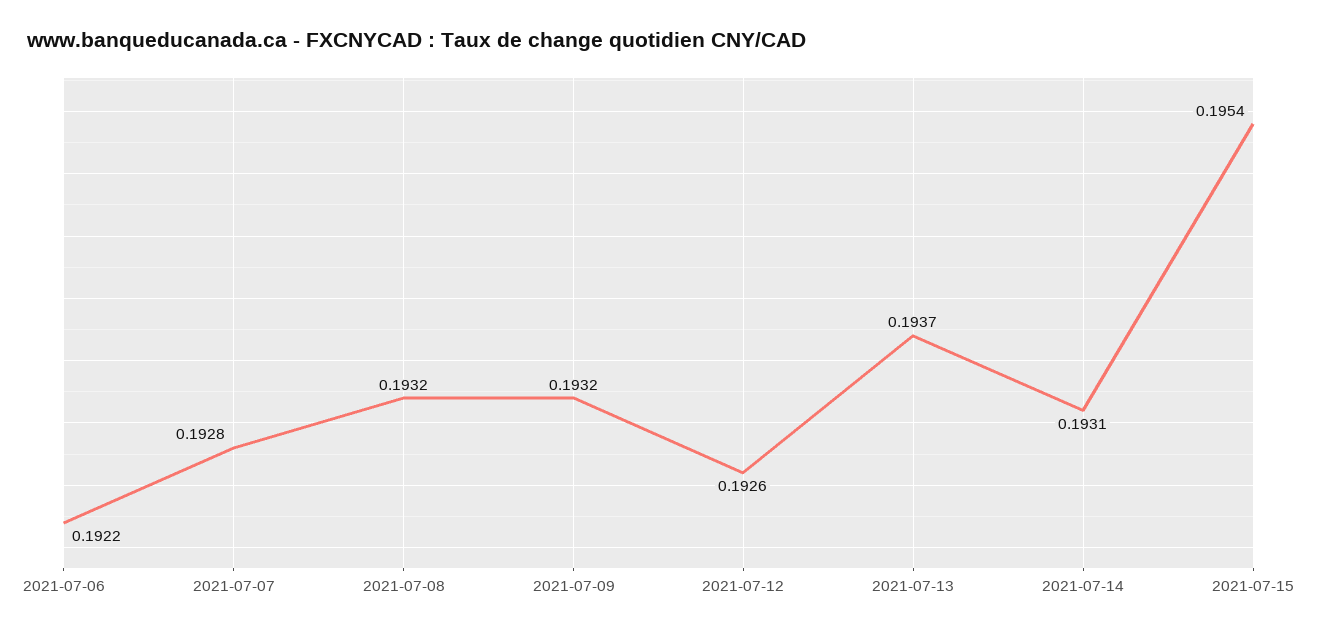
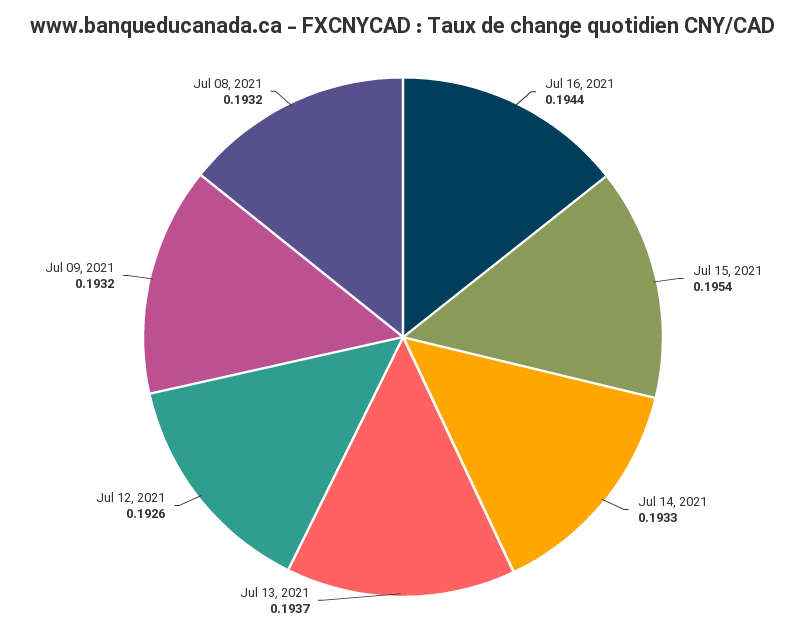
2021-07-06: 0.1922 -> none
2021-07-07: 0.1928 -> none
2021-07-14: 0.1931 -> 0.1933
Jul 16, 2021: none -> 0.1944

